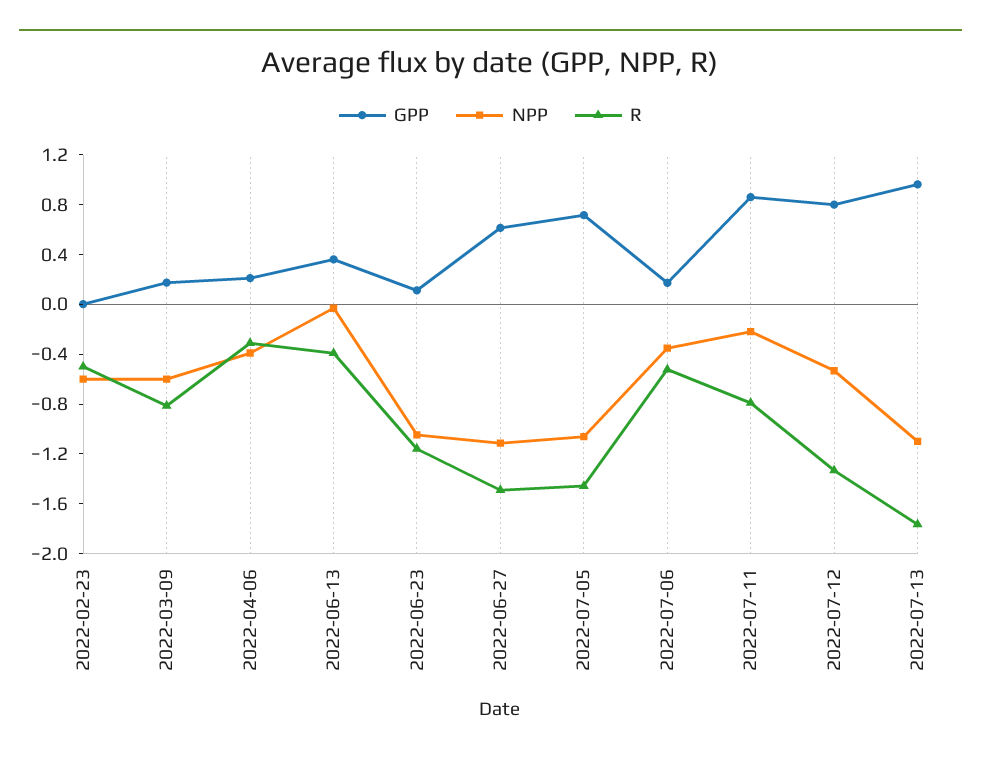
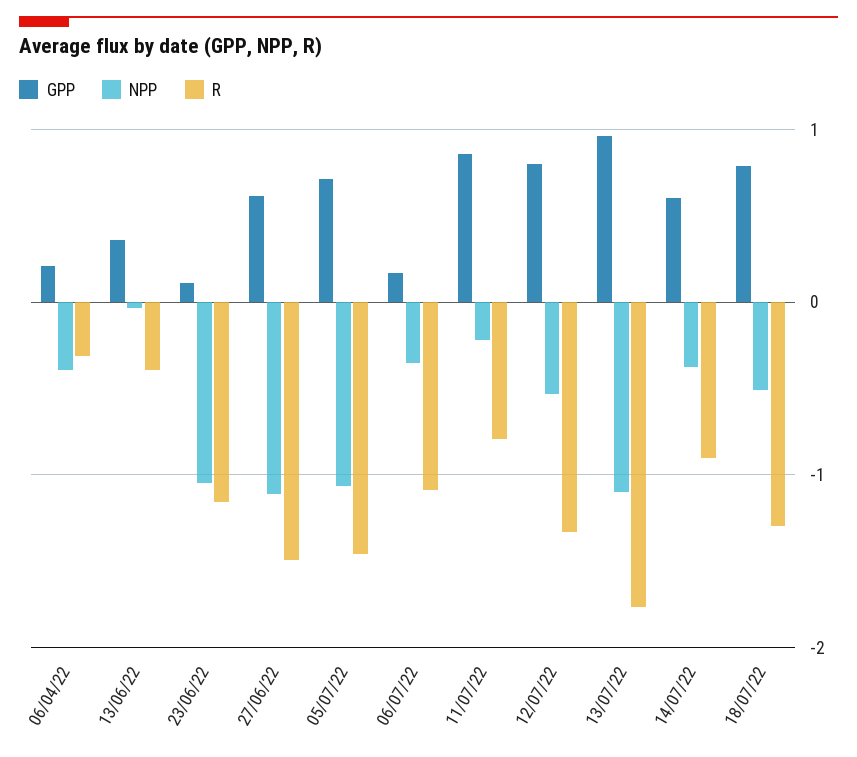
GPP, 2022-02-23: 0 -> none
NPP, 2022-02-23: -0.6 -> none
R, 2022-02-23: -0.5 -> none
GPP, 2022-03-09: 0.2 -> none
NPP, 2022-03-09: -0.6 -> none
R, 2022-03-09: -0.8 -> none
R, 2022-07-06: -0.5 -> -1.1
GPP, 14/07/22: none -> 0.6
NPP, 14/07/22: none -> -0.4
R, 14/07/22: none -> -0.9
GPP, 18/07/22: none -> 0.8
NPP, 18/07/22: none -> -0.5
R, 18/07/22: none -> -1.3

